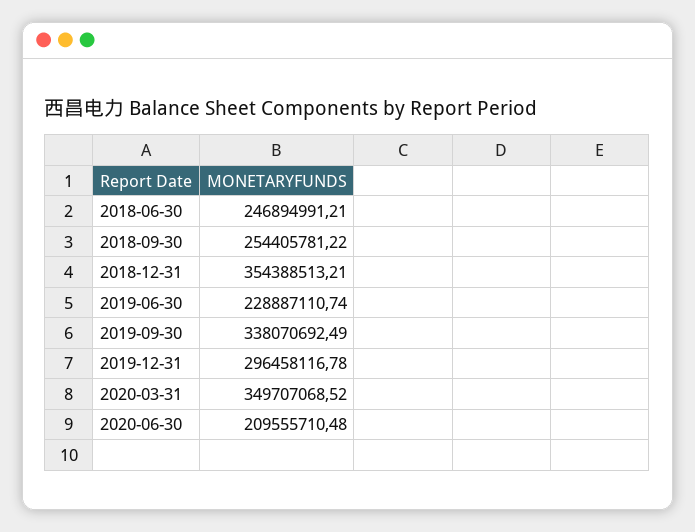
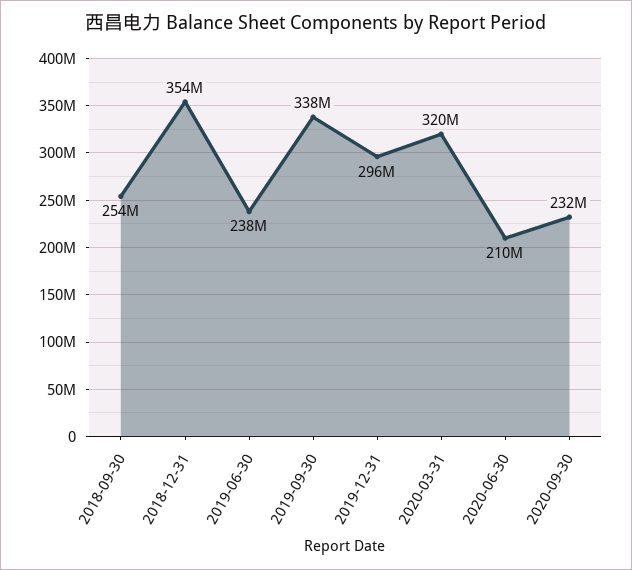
2018-06-30: 246894991.21 -> none
2019-06-30: 228887110.74 -> 238000000
2020-03-31: 349707068.52 -> 320000000
2020-09-30: none -> 232000000

